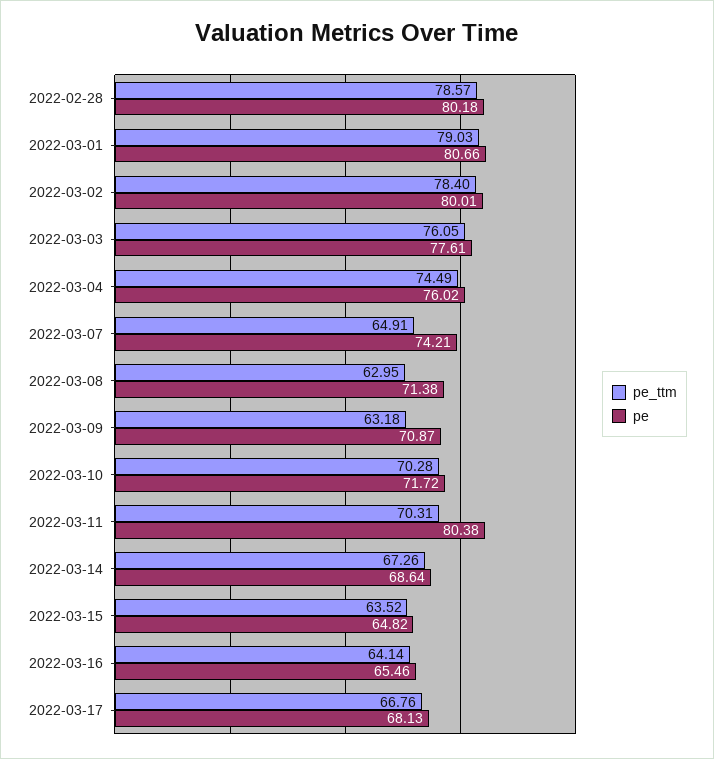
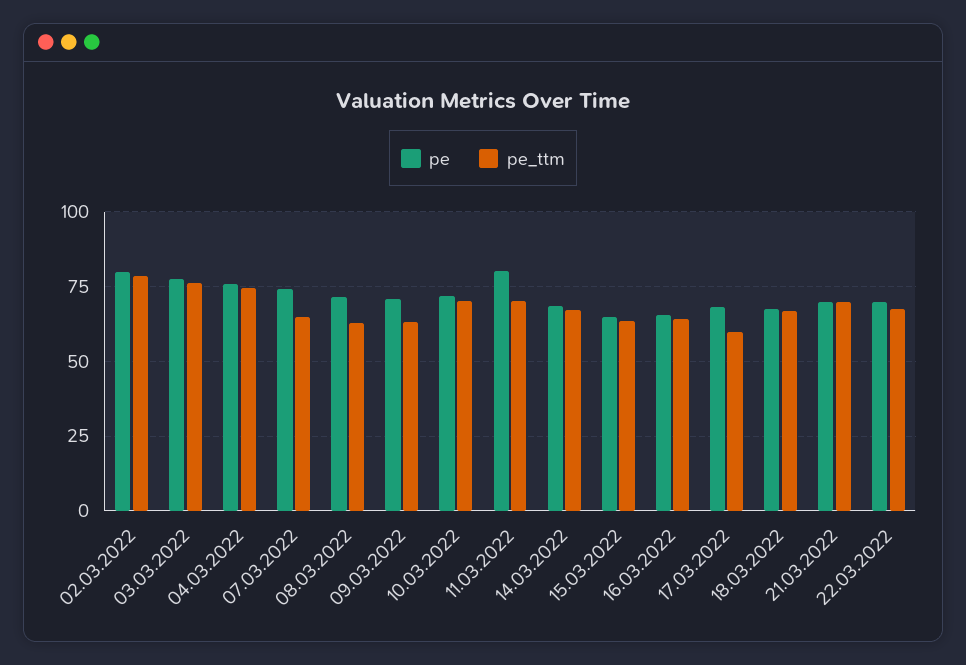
pe_ttm, 2022-02-28: 78.57 -> none
pe, 2022-02-28: 80.18 -> none
pe_ttm, 2022-03-01: 79.03 -> none
pe, 2022-03-01: 80.66 -> none
pe_ttm, 2022-03-17: 66.76 -> 60
pe, 18.03.2022: none -> 67.5
pe_ttm, 18.03.2022: none -> 67.5
pe, 21.03.2022: none -> 70
pe_ttm, 21.03.2022: none -> 70
pe, 22.03.2022: none -> 70
pe_ttm, 22.03.2022: none -> 67.5

